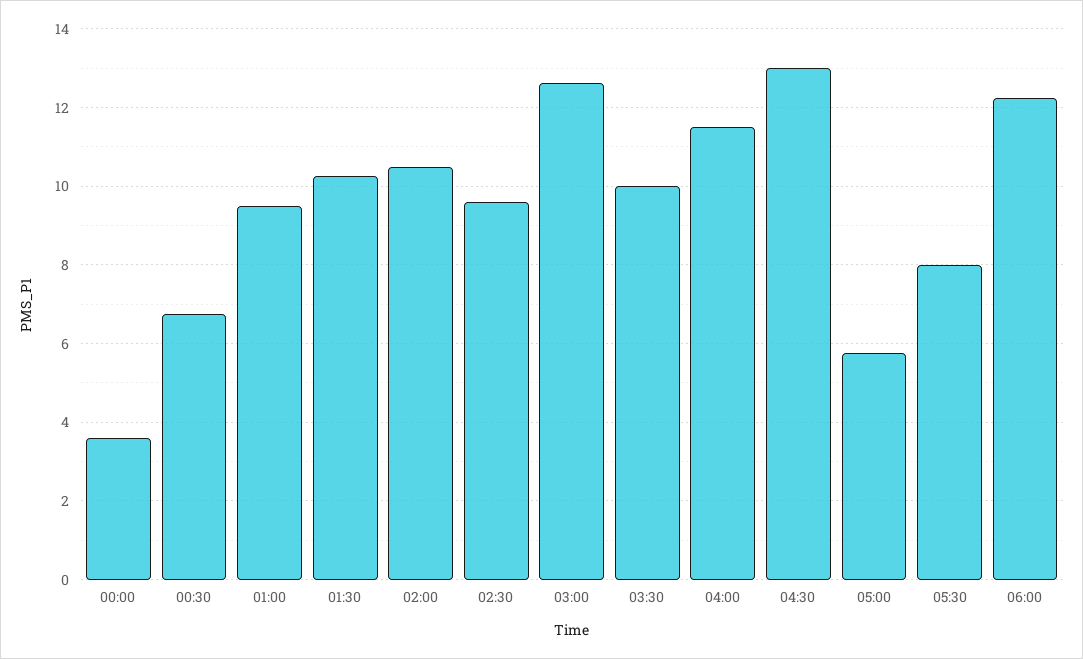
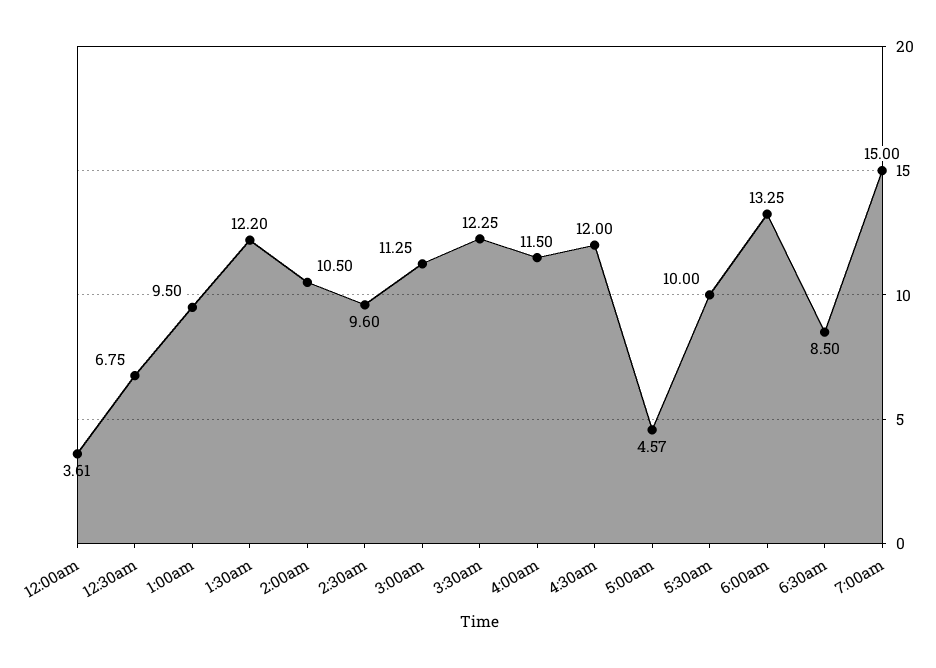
01:30: 10.2 -> 12.2
03:00: 12.6 -> 11.25
03:30: 10 -> 12.25
04:30: 13 -> 12
05:00: 5.8 -> 4.57
05:30: 8 -> 10
06:00: 12.2 -> 13.25
6:30am: none -> 8.5
7:00am: none -> 15

